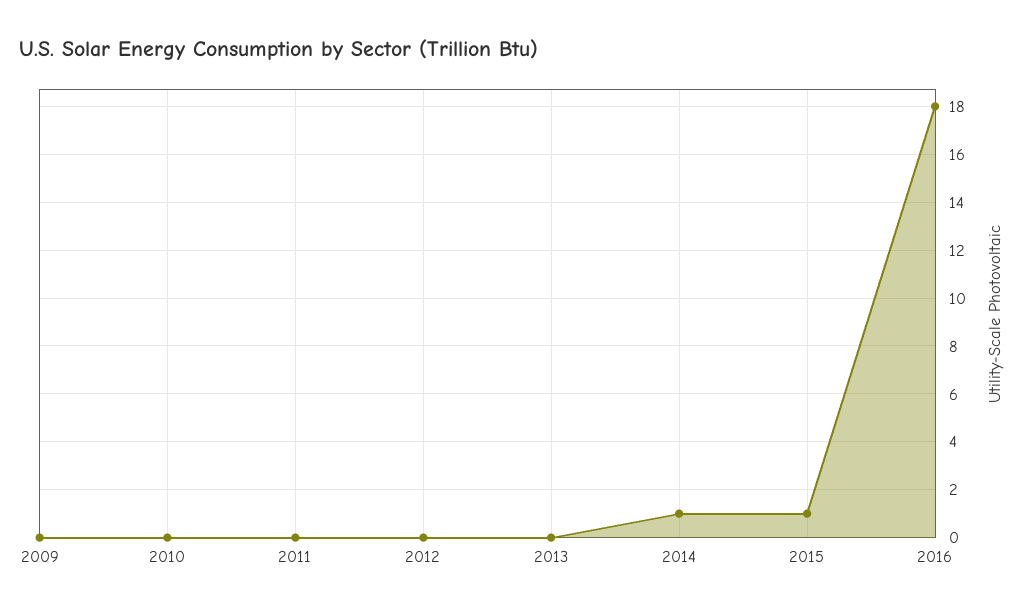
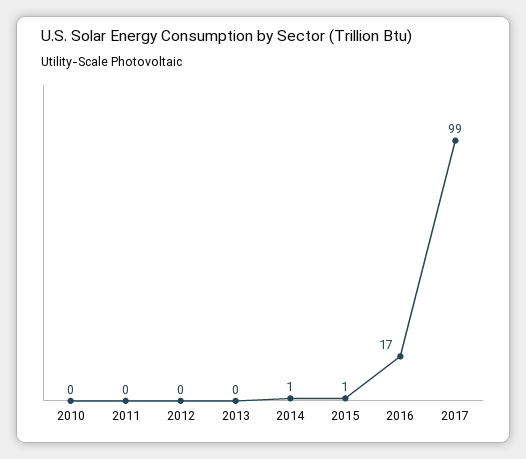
2009: 0 -> none
2016: 18 -> 17
2017: none -> 99

